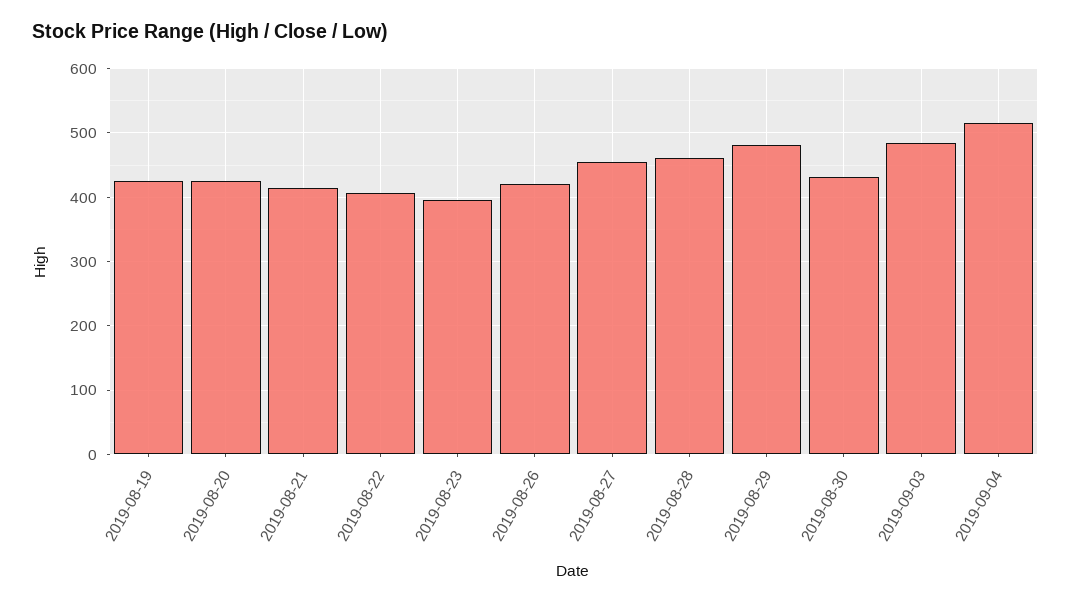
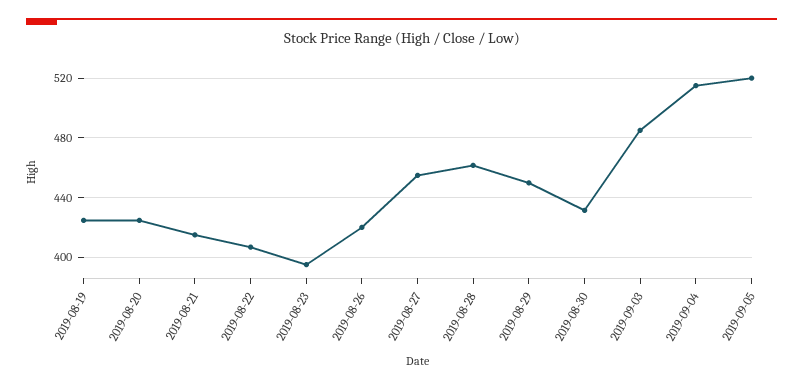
2019-08-29: 480 -> 450
2019-09-05: none -> 520

